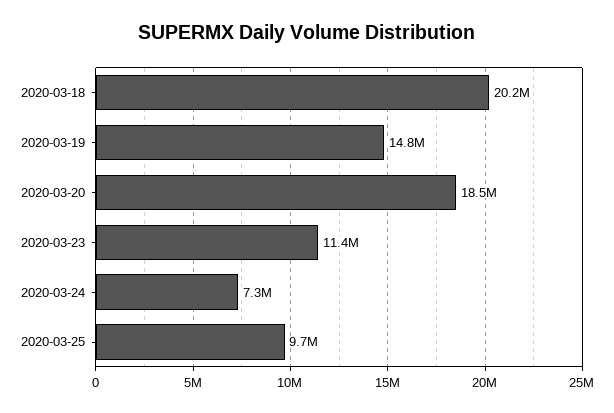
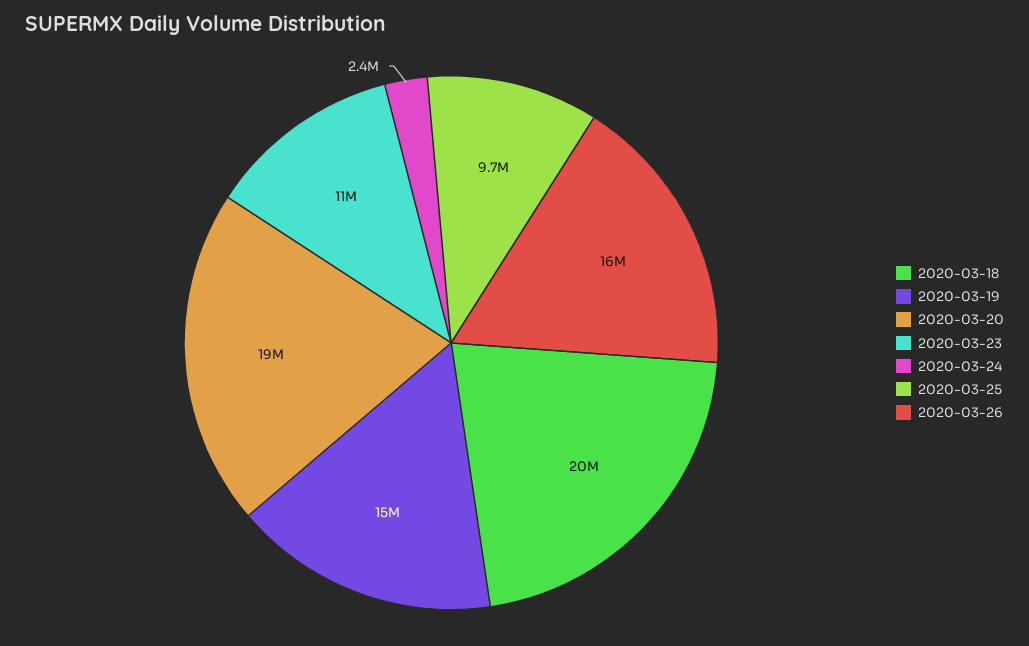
2020-03-24: 7300000 -> 2400000
2020-03-26: none -> 16000000

